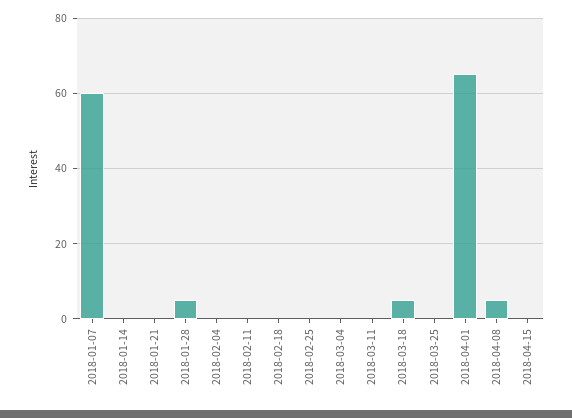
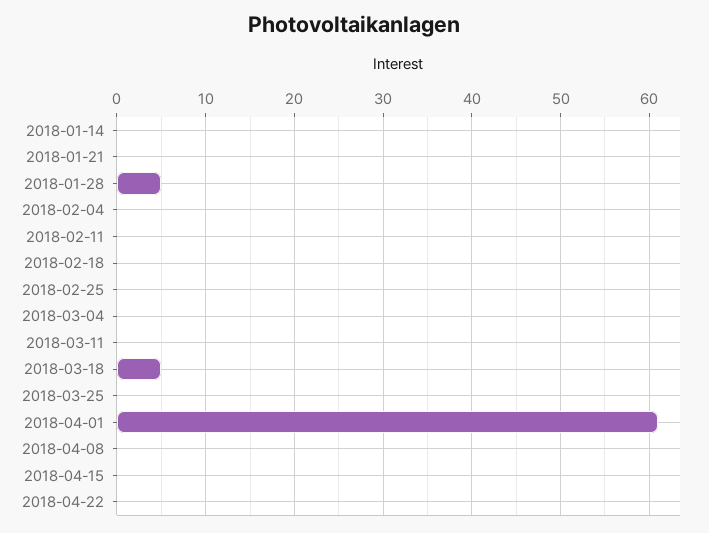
2018-01-07: 60 -> none
2018-04-01: 65 -> 61
2018-04-08: 5 -> 0
2018-04-22: none -> 0

